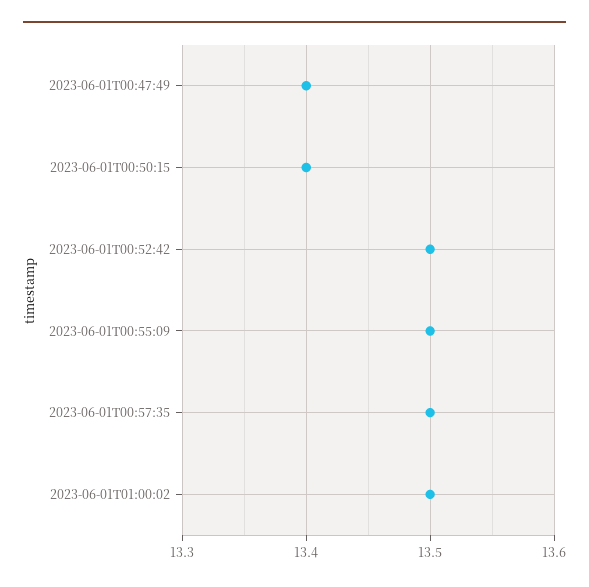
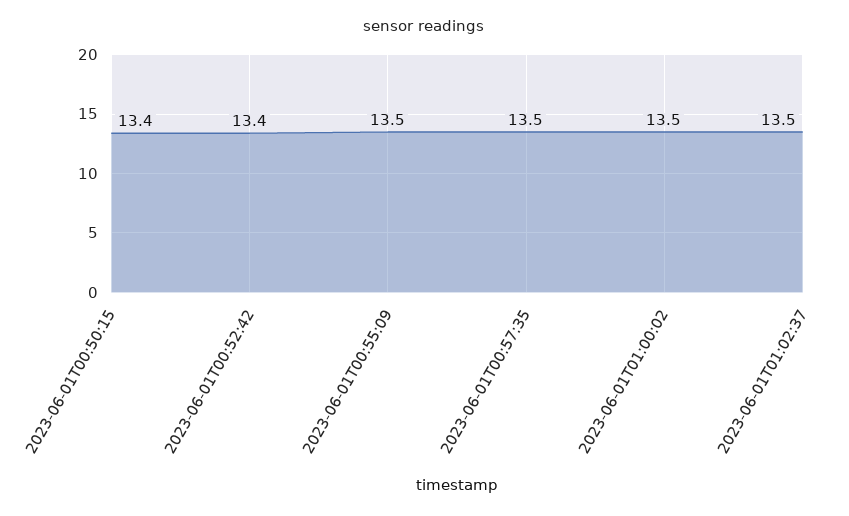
2023-06-01T00:47:49: 13.4 -> none
2023-06-01T00:52:42: 13.5 -> 13.4
2023-06-01T01:02:37: none -> 13.5

